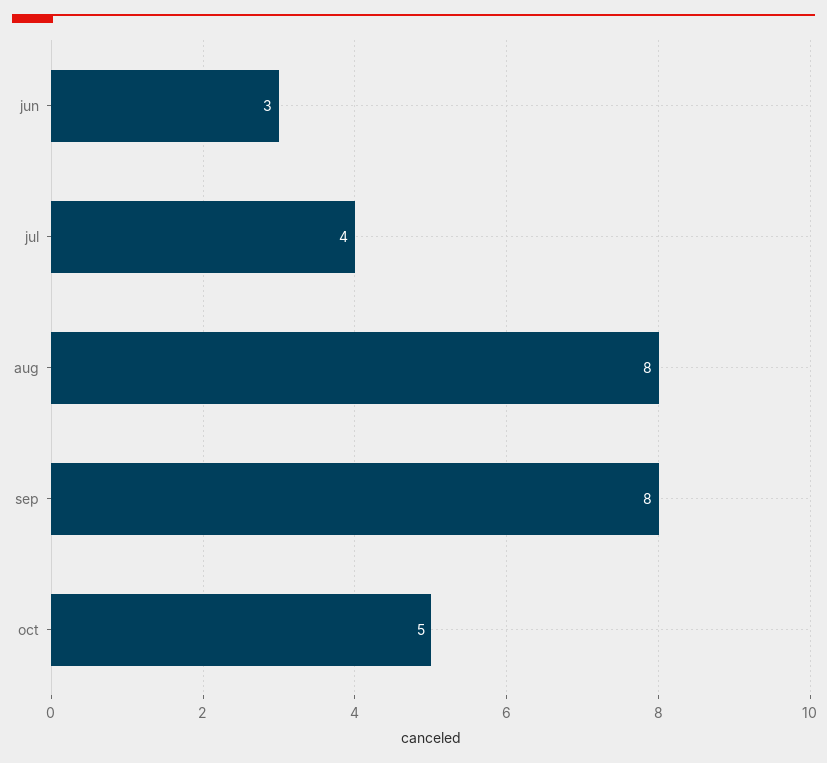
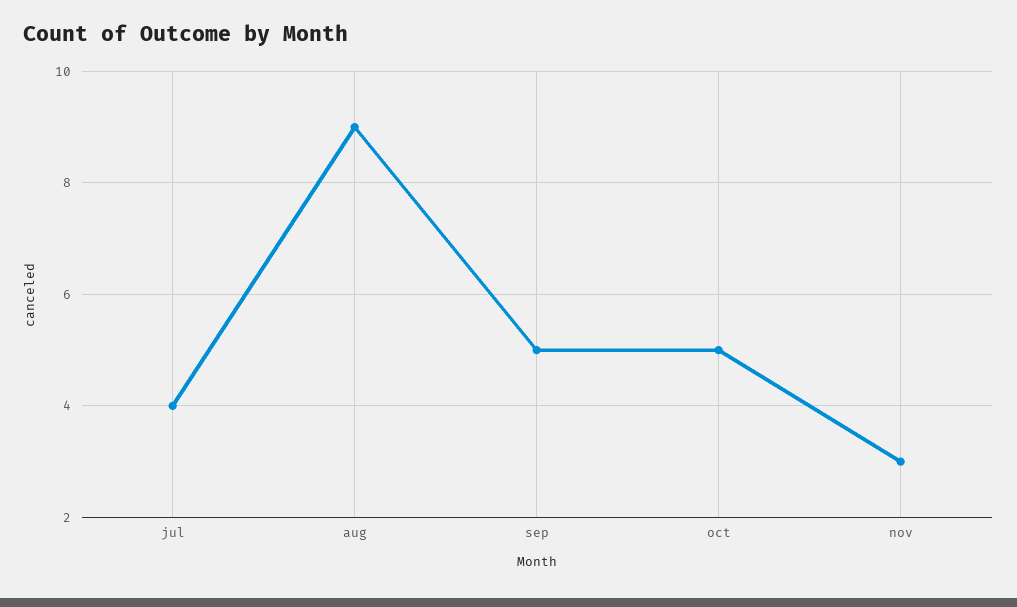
jun: 3 -> none
aug: 8 -> 9
sep: 8 -> 5
nov: none -> 3

